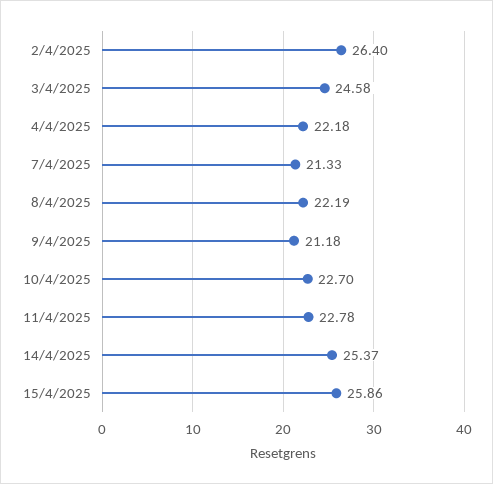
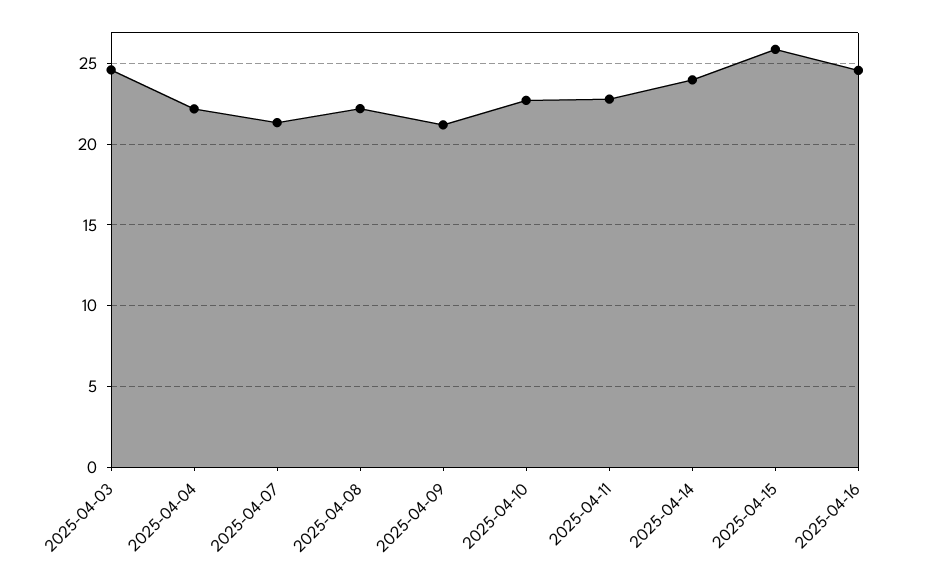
2/4/2025: 26.4 -> none
14/4/2025: 25.37 -> 24
2025-04-16: none -> 24.5

